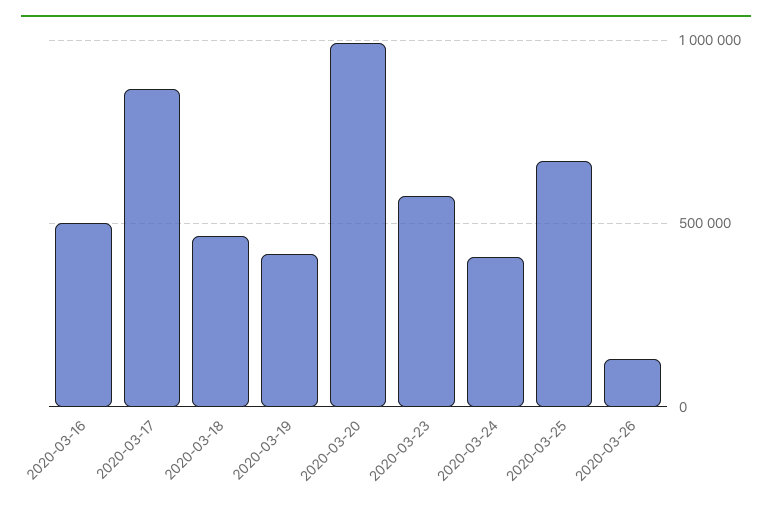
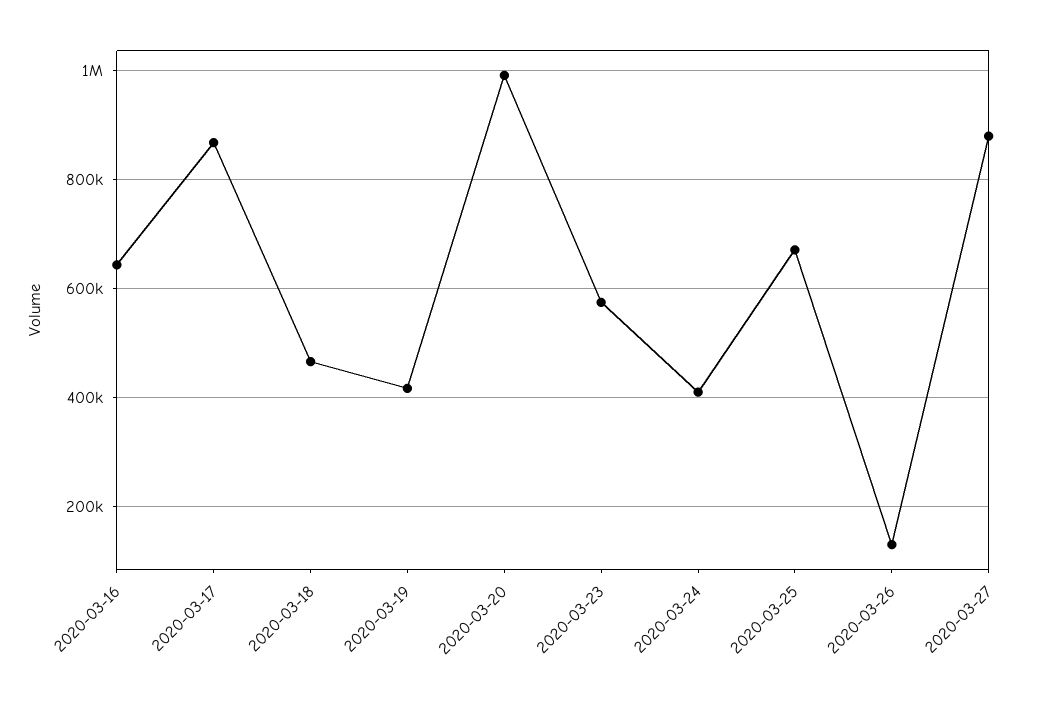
2020-03-16: 500000 -> 640000
2020-03-27: none -> 880000

